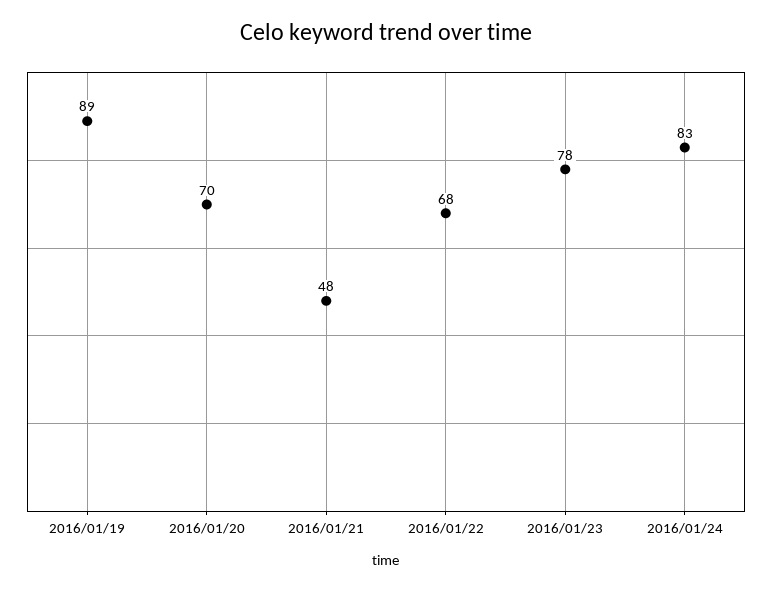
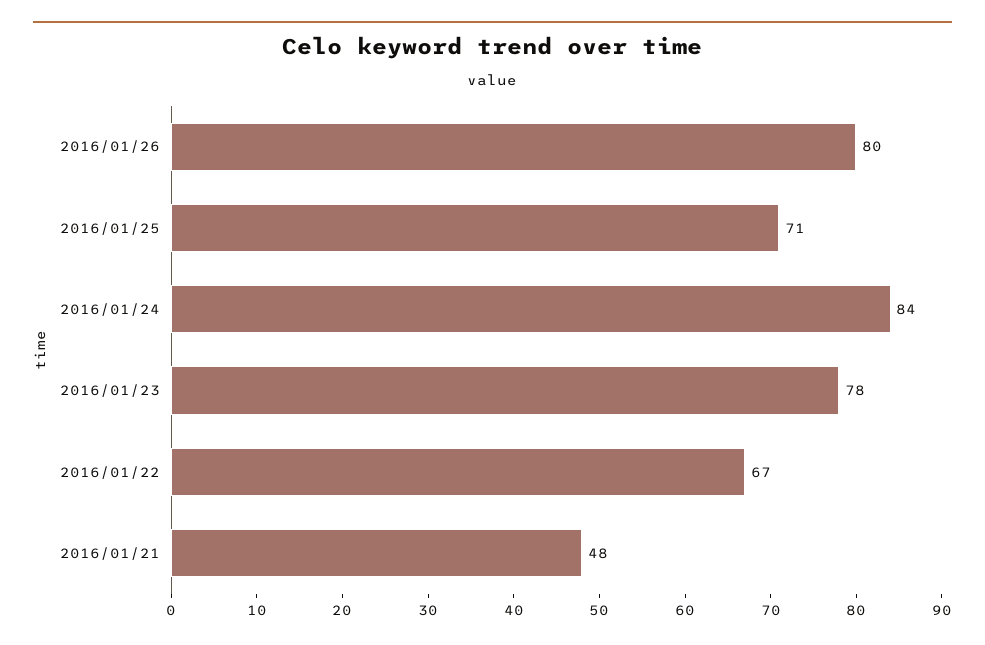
2016/01/19: 89 -> none
2016/01/20: 70 -> none
2016/01/22: 68 -> 67
2016/01/24: 83 -> 84
2016/01/26: none -> 80
2016/01/25: none -> 71

